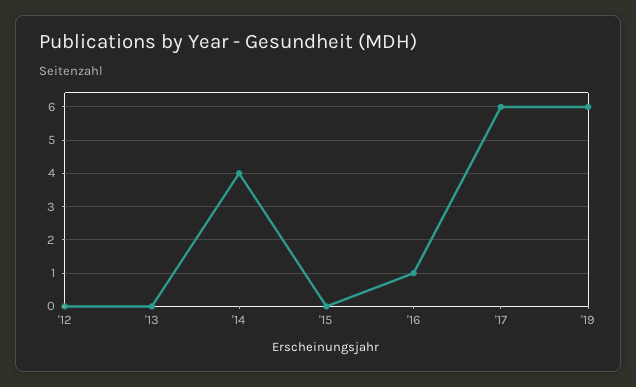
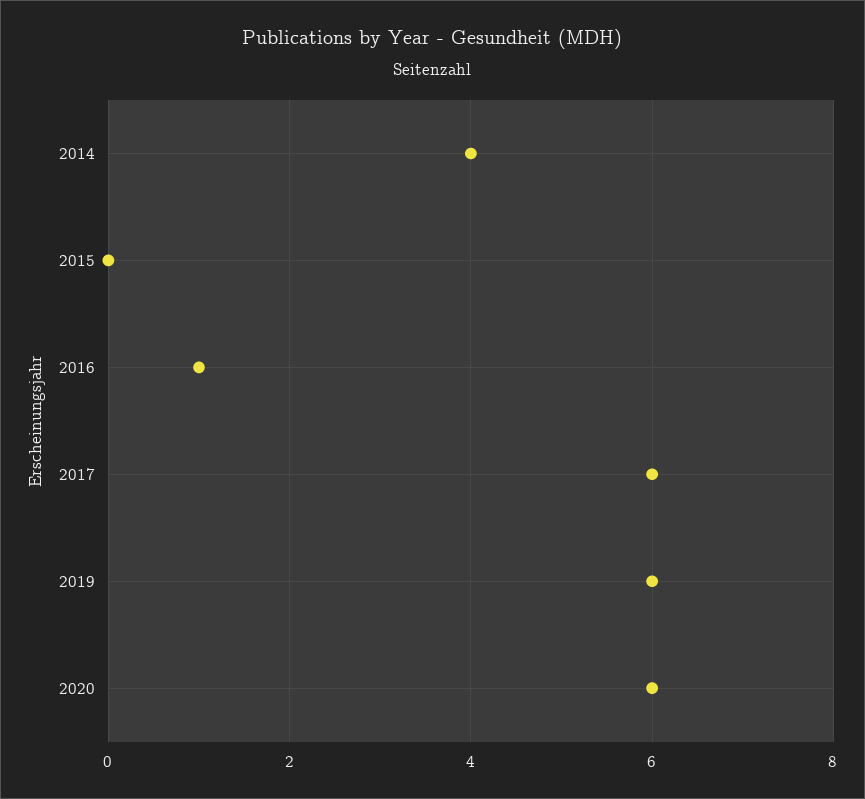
'12: 0 -> none
'13: 0 -> none
2020: none -> 6

